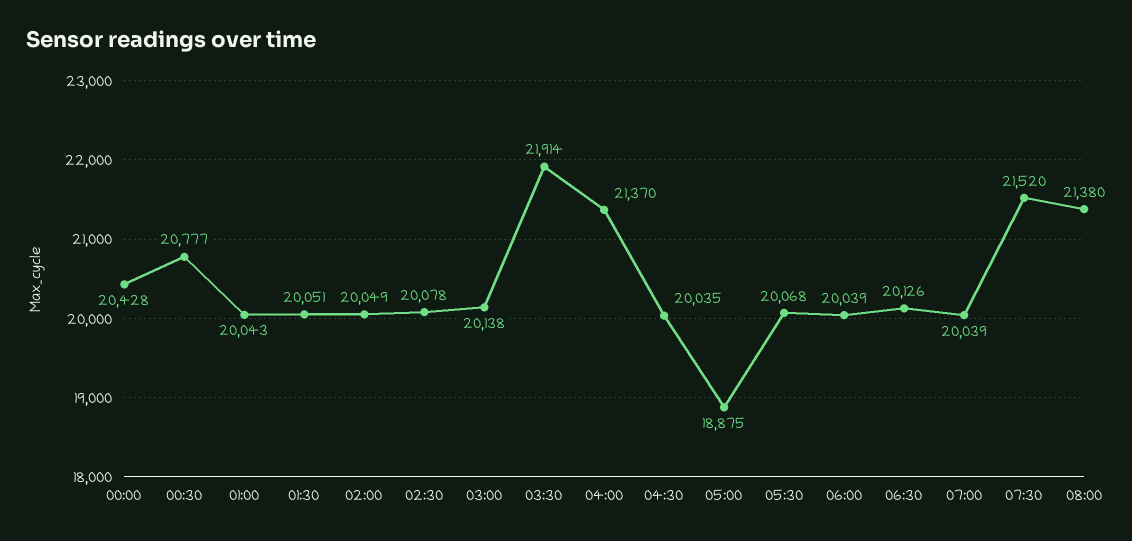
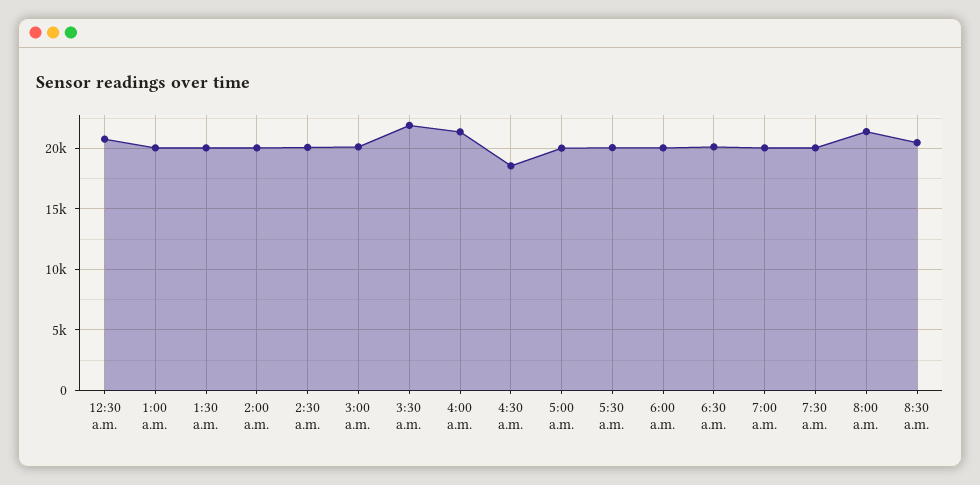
00:00: 20428 -> none
04:30: 20035 -> 18500
05:00: 18875 -> 20000
07:30: 21520 -> 20000
8:30 a.m.: none -> 20500

